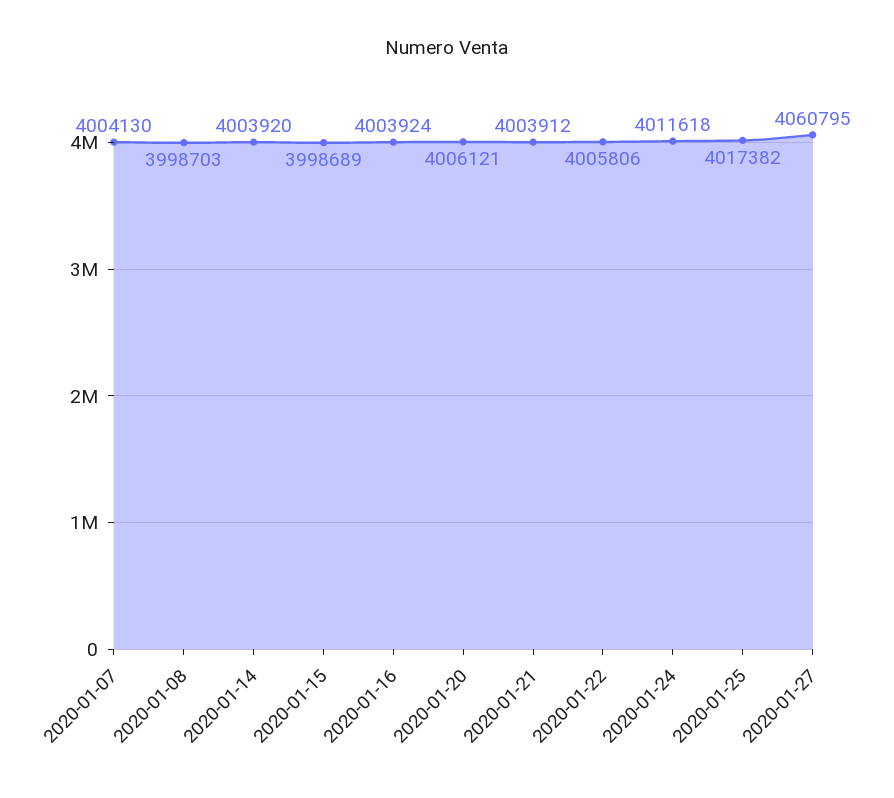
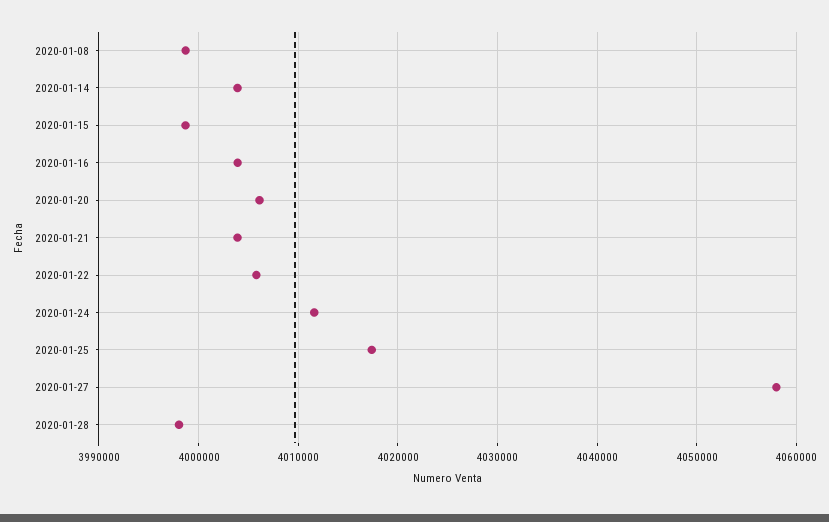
2020-01-07: 4004130 -> none
2020-01-27: 4060795 -> 4058000
2020-01-28: none -> 3998000

